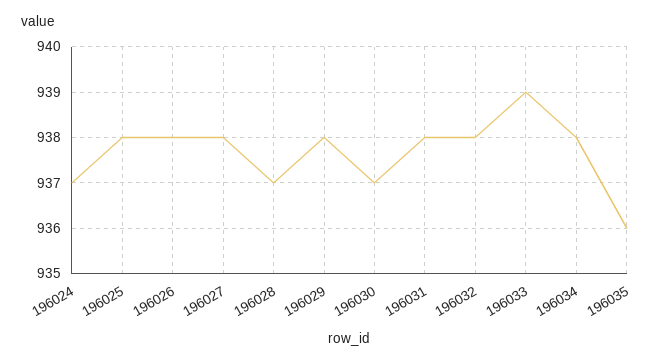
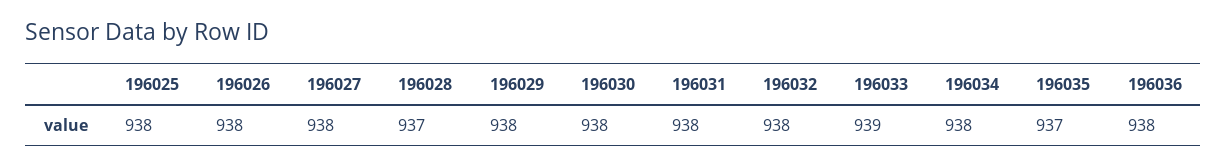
196024: 937 -> none
196030: 937 -> 938
196035: 936 -> 937
196036: none -> 938

